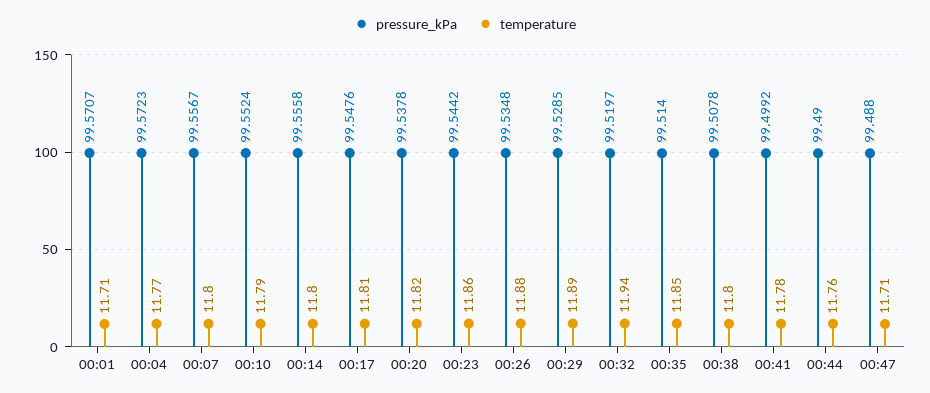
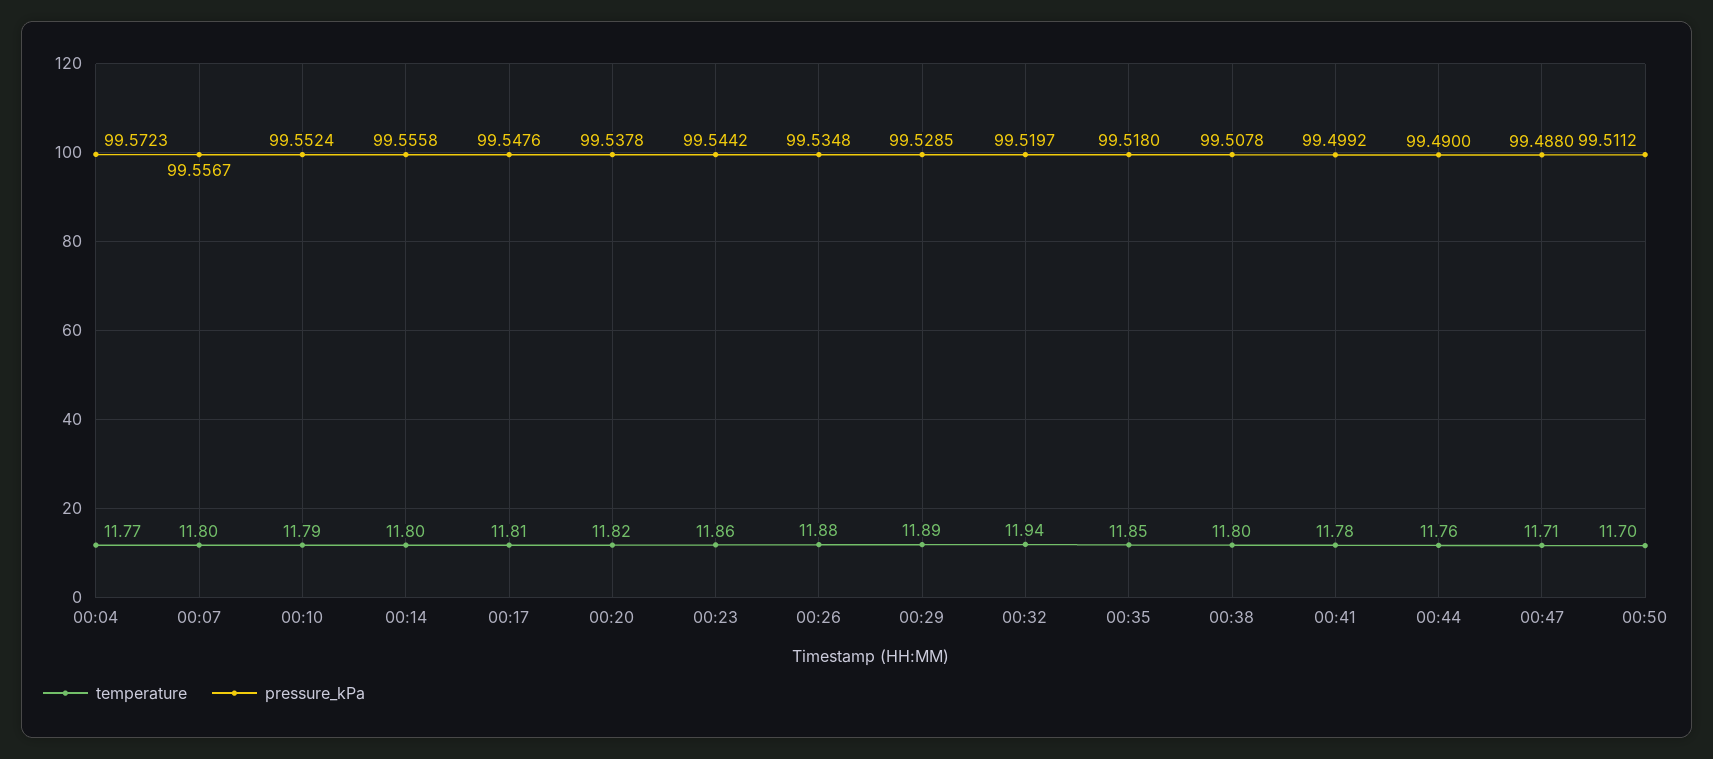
pressure_kPa, 00:01: 99.5707 -> none
temperature, 00:01: 11.71 -> none
pressure_kPa, 00:35: 99.514 -> 99.518
temperature, 00:50: none -> 11.7
pressure_kPa, 00:50: none -> 99.5112

